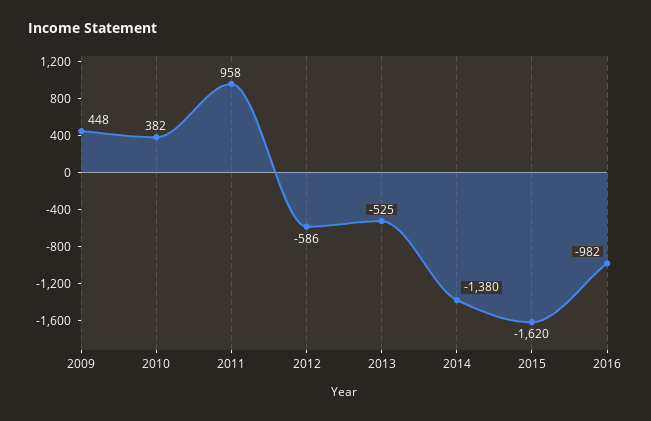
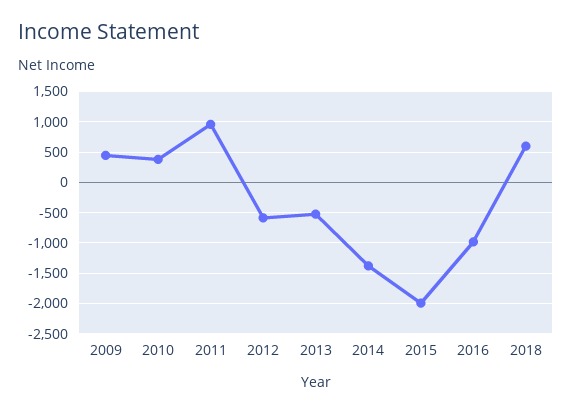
2015: -1620 -> -2000
2018: none -> 600

